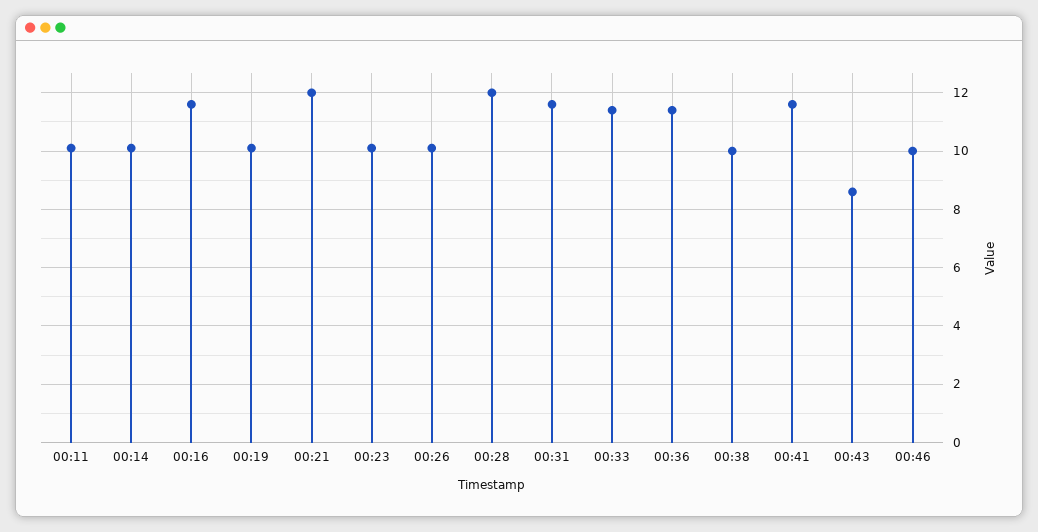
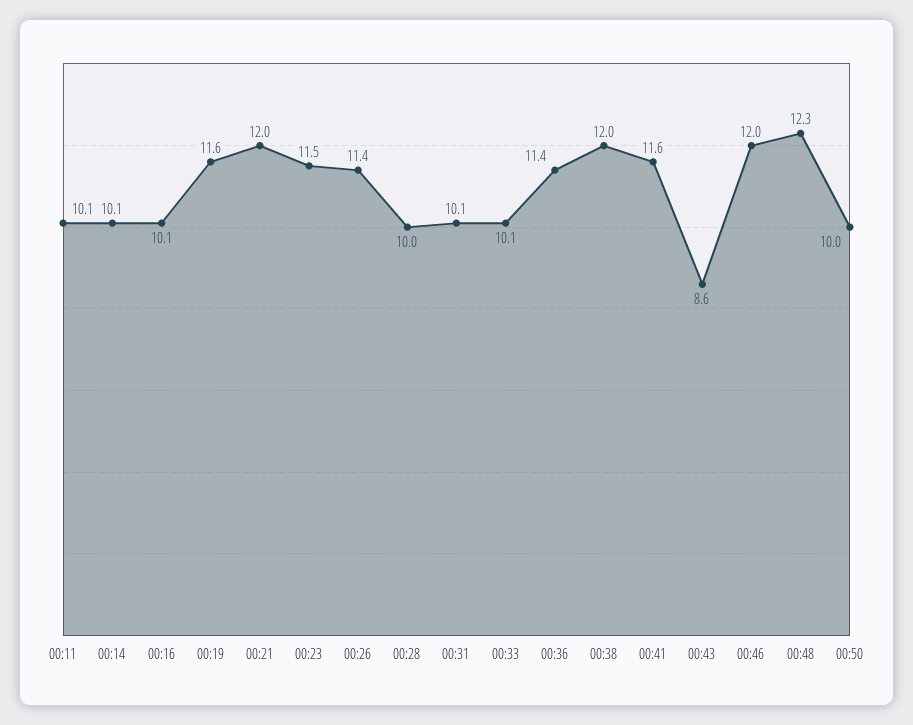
00:16: 11.5 -> 10.1
00:19: 10 -> 11.6
00:23: 10 -> 11.5
00:26: 10 -> 11.4
00:28: 12 -> 10
00:31: 11.5 -> 10.1
00:33: 11.5 -> 10.1
00:38: 10 -> 12
00:46: 10 -> 12
00:48: none -> 12.3
00:50: none -> 10

